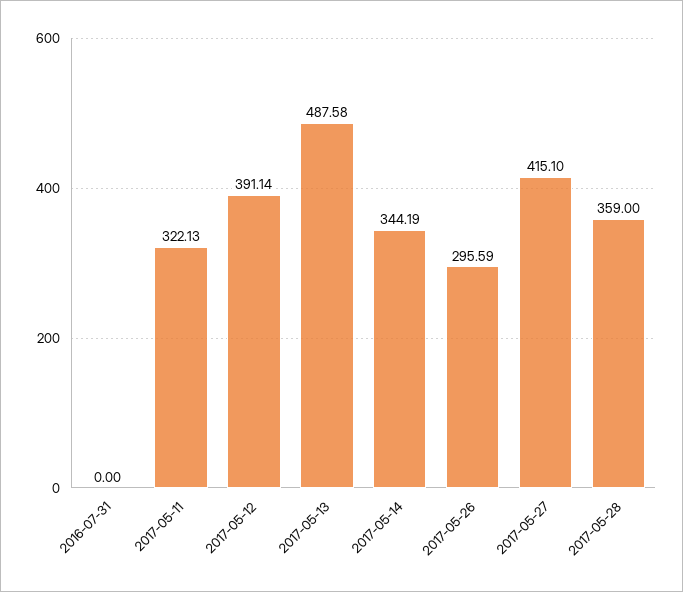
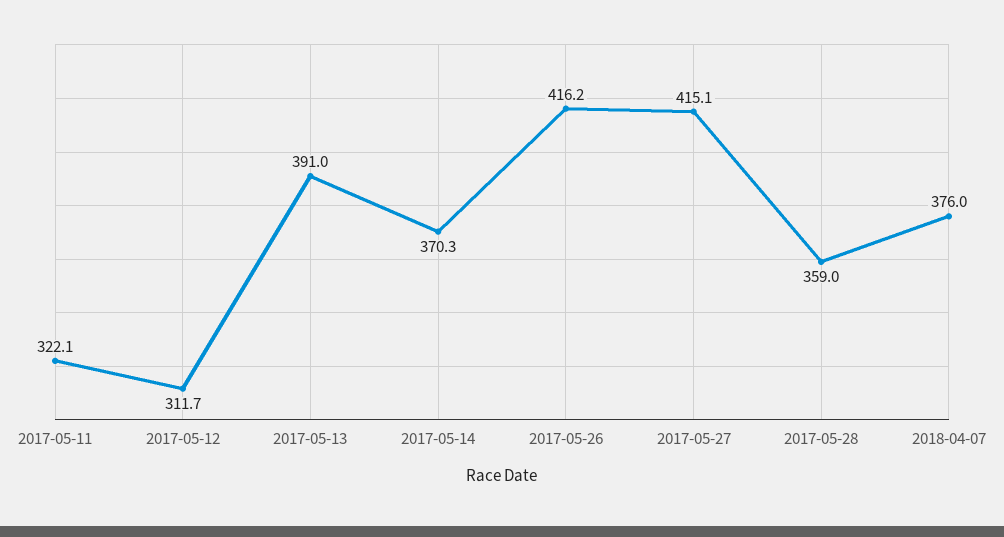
2016-07-31: 0 -> none
2017-05-12: 391.14 -> 311.7
2017-05-13: 487.58 -> 391
2017-05-14: 344.19 -> 370.3
2017-05-26: 295.59 -> 416.2
2018-04-07: none -> 376

